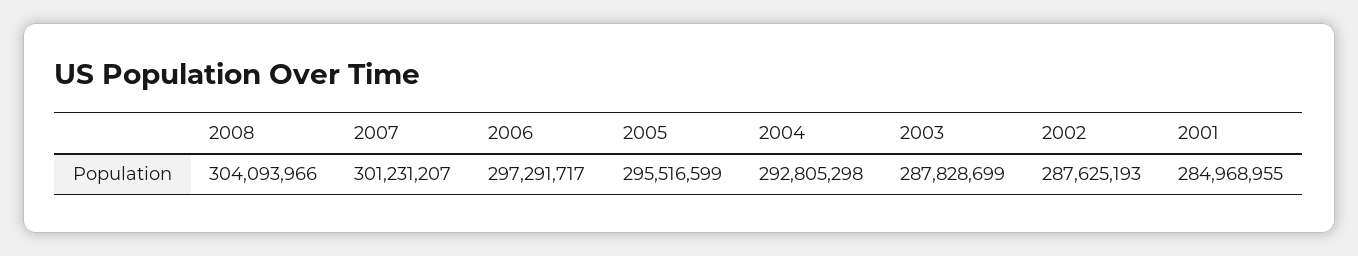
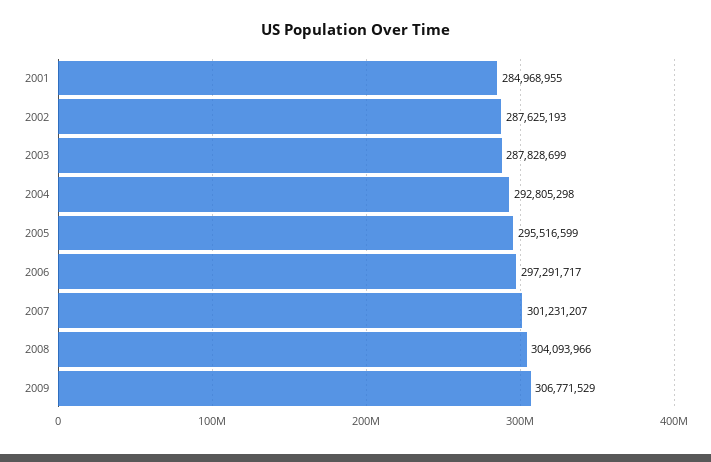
2009: none -> 306771529

